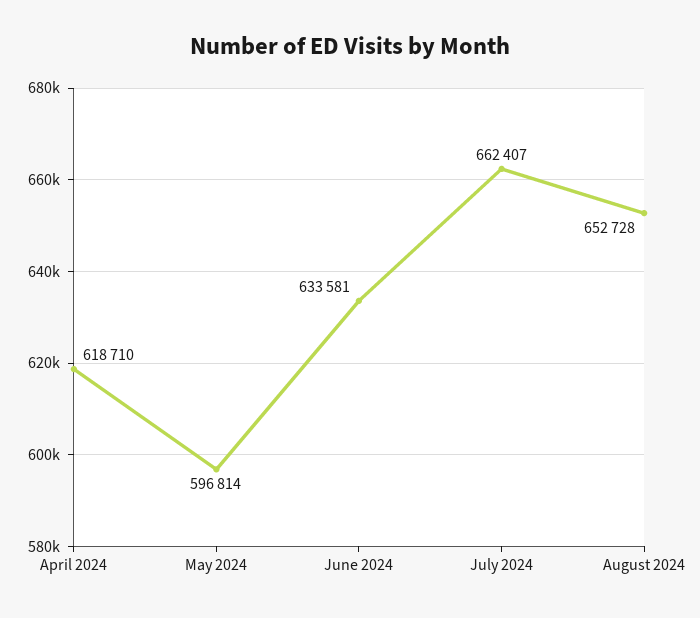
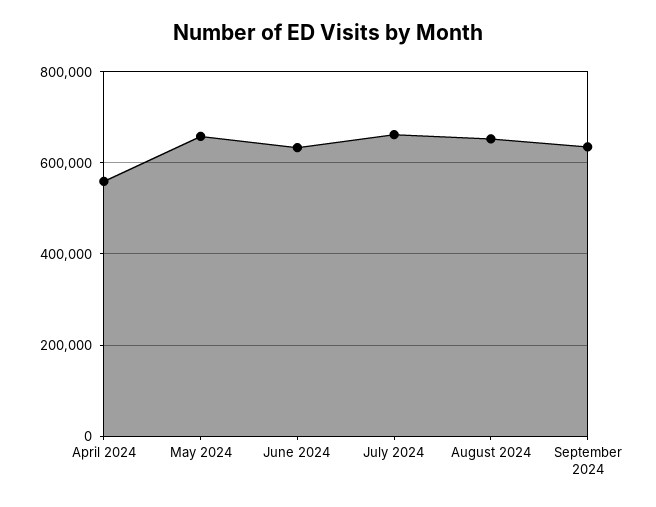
April 2024: 618710 -> 560000
May 2024: 596814 -> 660000
September 2024: none -> 640000

